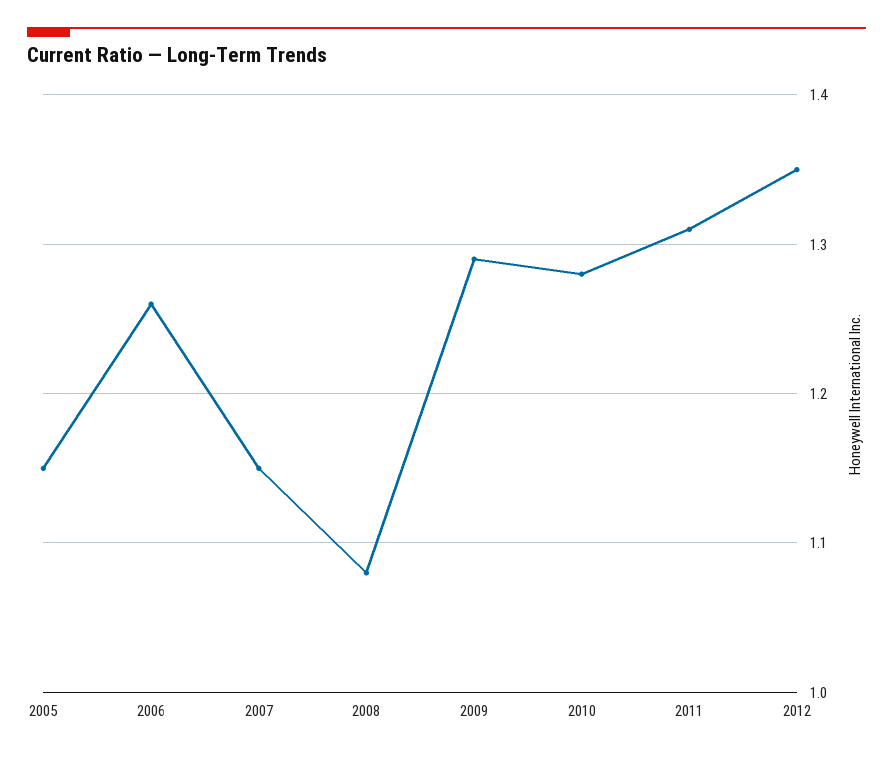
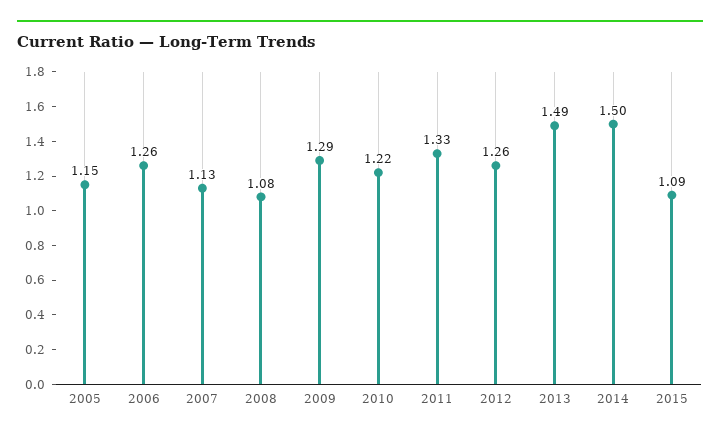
2007: 1.15 -> 1.13
2010: 1.28 -> 1.22
2011: 1.31 -> 1.33
2012: 1.35 -> 1.26
2013: none -> 1.49
2014: none -> 1.5
2015: none -> 1.09

